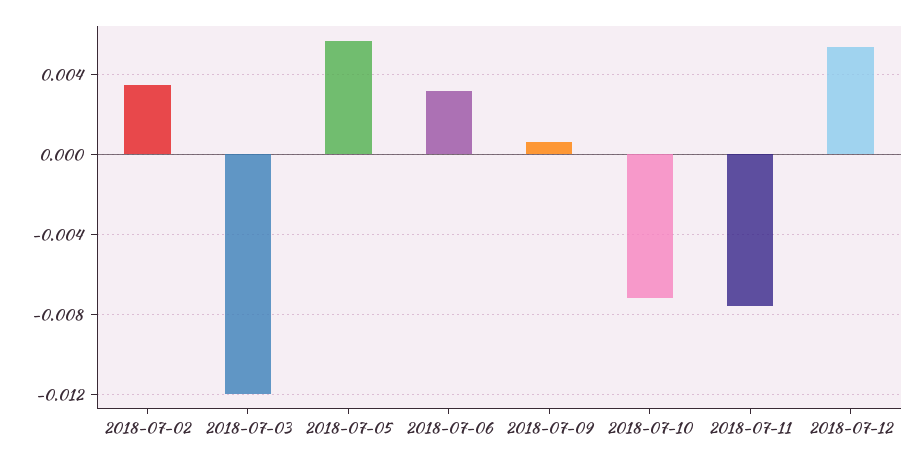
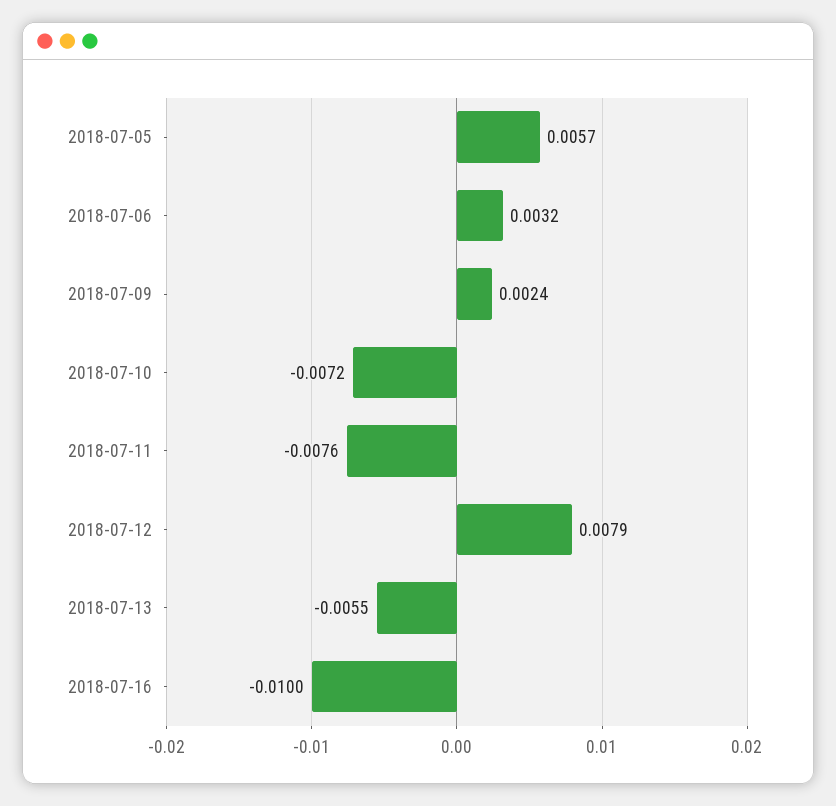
2018-07-02: 0.0035 -> none
2018-07-03: -0.012 -> none
2018-07-09: 0.0005 -> 0.0024
2018-07-12: 0.0055 -> 0.0079
2018-07-13: none -> -0.0055
2018-07-16: none -> -0.01

